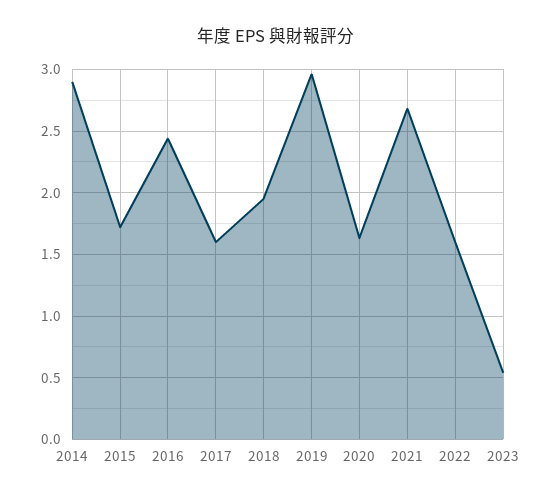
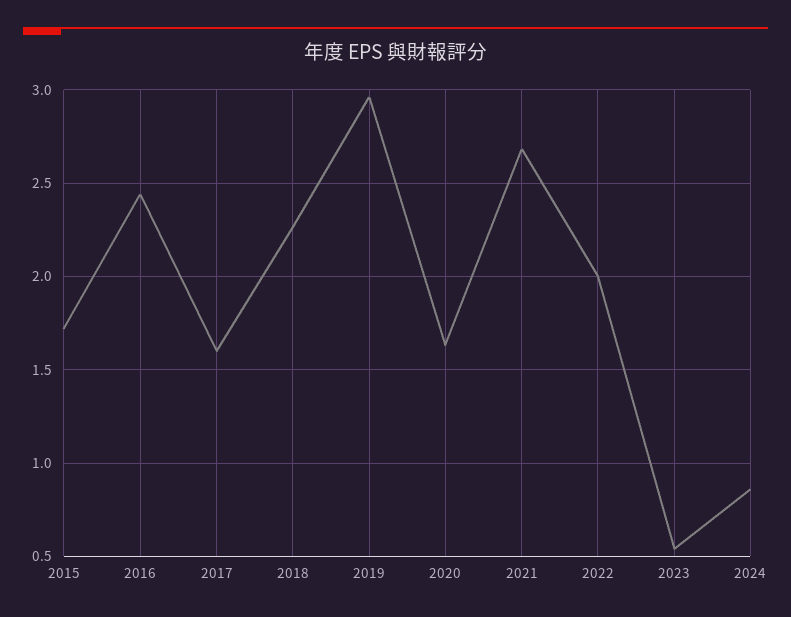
2014: 2.9 -> none
2018: 1.95 -> 2.25
2022: 1.6 -> 2
2024: none -> 0.85

